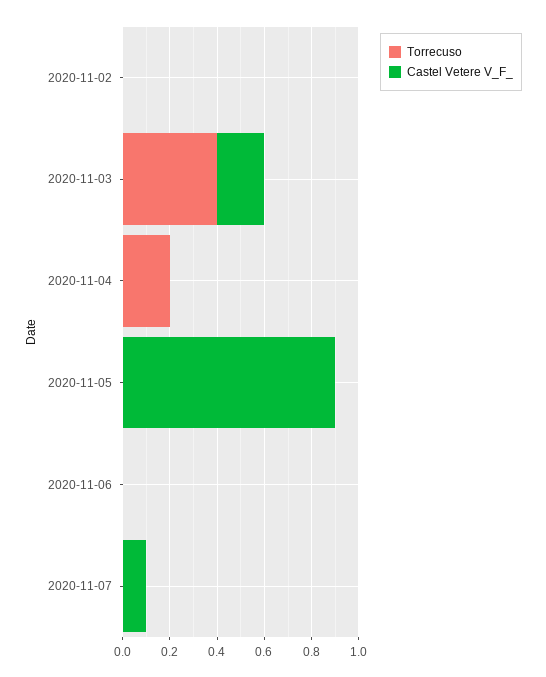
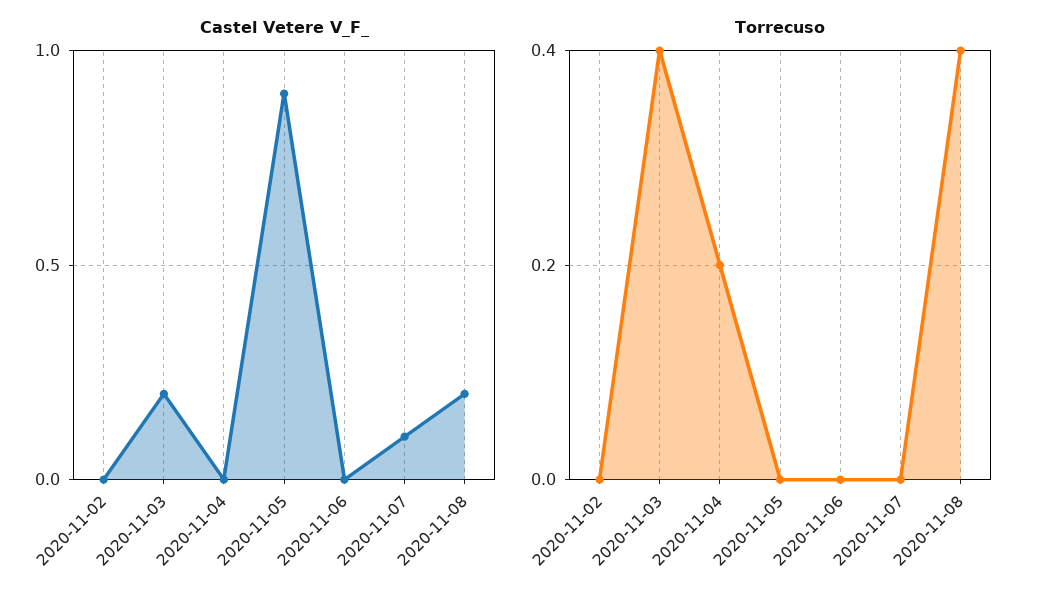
Castel Vetere V_F_, 2020-11-08: none -> 0.2
Torrecuso, 2020-11-08: none -> 0.4

